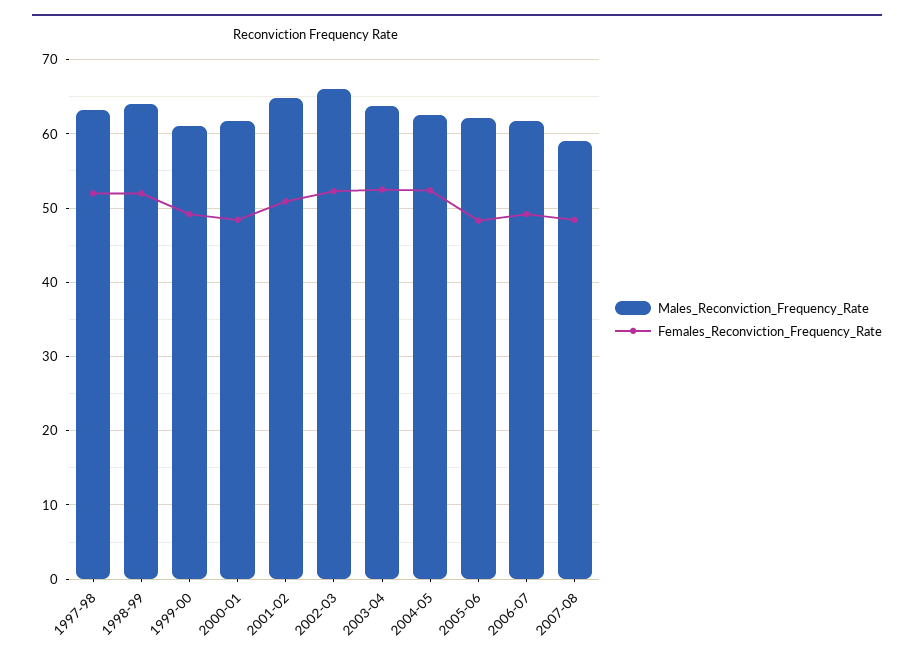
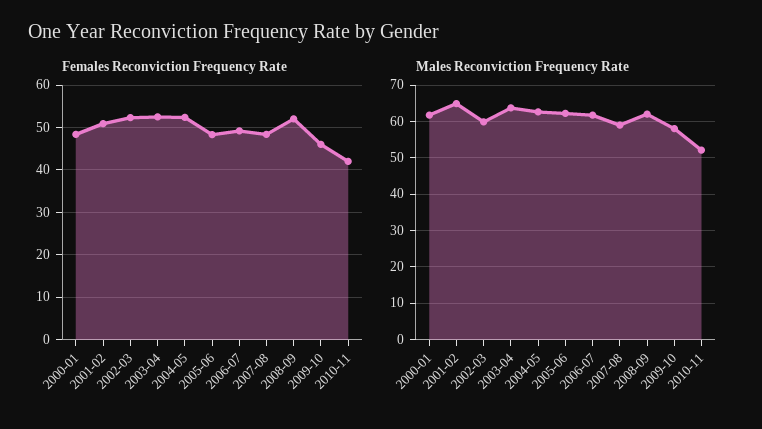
Males_Reconviction_Frequency_Rate, 1997-98: 63 -> none
Females_Reconviction_Frequency_Rate, 1997-98: 52 -> none
Males_Reconviction_Frequency_Rate, 1998-99: 64 -> none
Females_Reconviction_Frequency_Rate, 1998-99: 52 -> none
Males_Reconviction_Frequency_Rate, 1999-00: 61 -> none
Females_Reconviction_Frequency_Rate, 1999-00: 49 -> none
Males_Reconviction_Frequency_Rate, 2002-03: 66 -> 60
Females_Reconviction_Frequency_Rate, 2008-09: none -> 52
Females_Reconviction_Frequency_Rate, 2009-10: none -> 46
Females_Reconviction_Frequency_Rate, 2010-11: none -> 42
Males_Reconviction_Frequency_Rate, 2008-09: none -> 62
Males_Reconviction_Frequency_Rate, 2009-10: none -> 58
Males_Reconviction_Frequency_Rate, 2010-11: none -> 52

